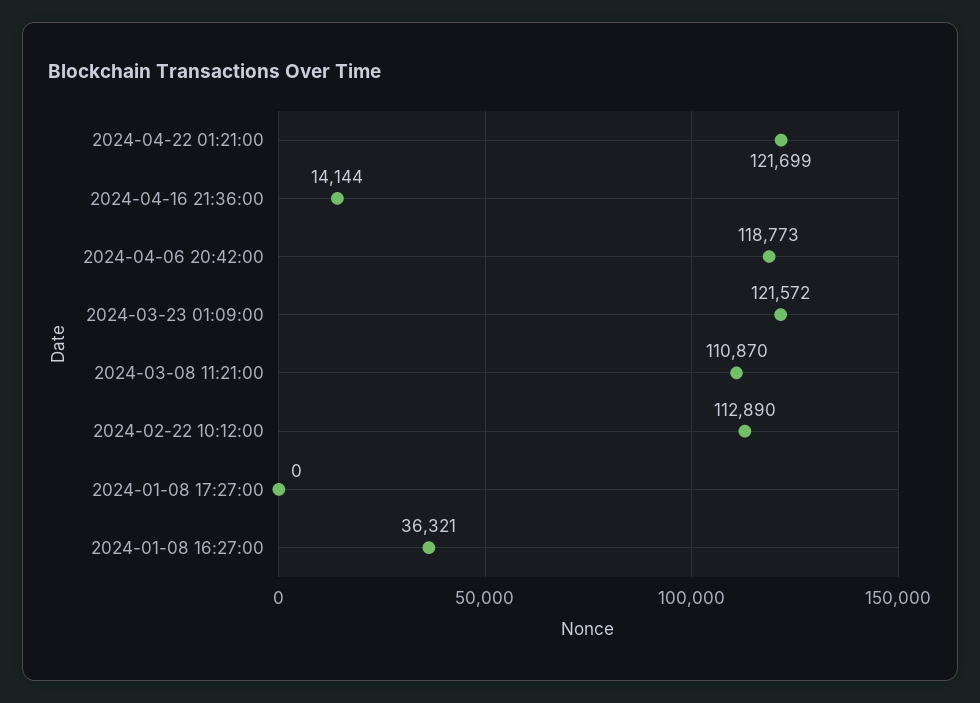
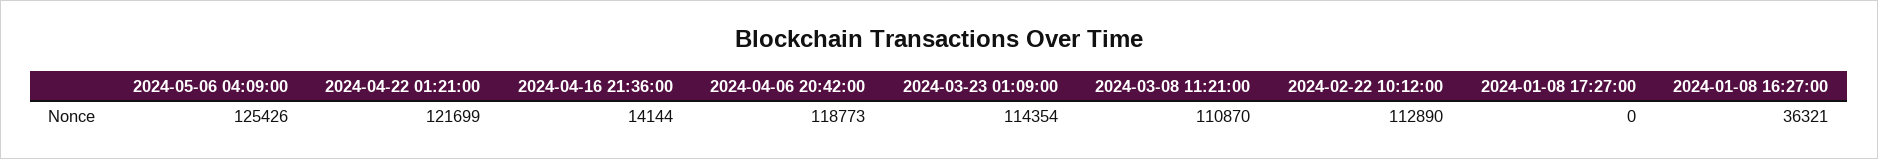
2024-03-23 01:09:00: 121572 -> 114354
2024-05-06 04:09:00: none -> 125426

